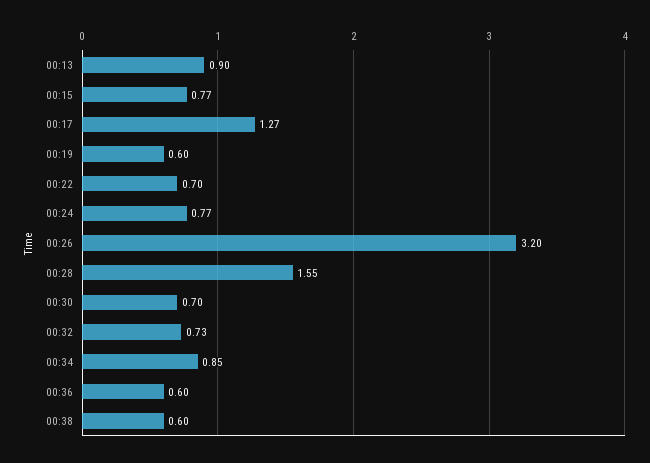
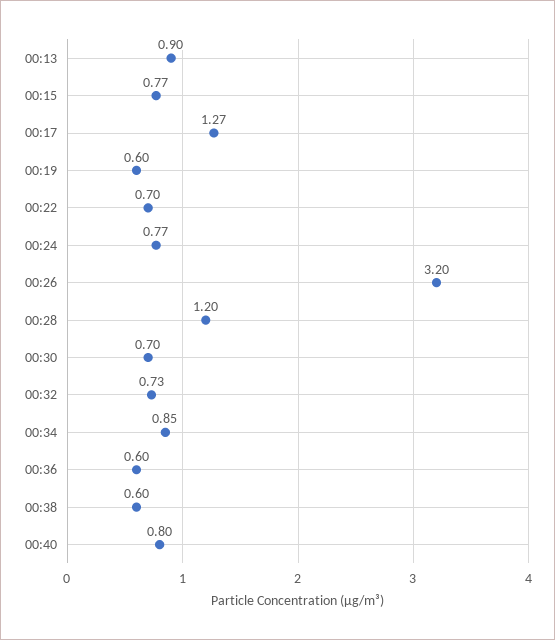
00:28: 1.55 -> 1.2
00:40: none -> 0.8

